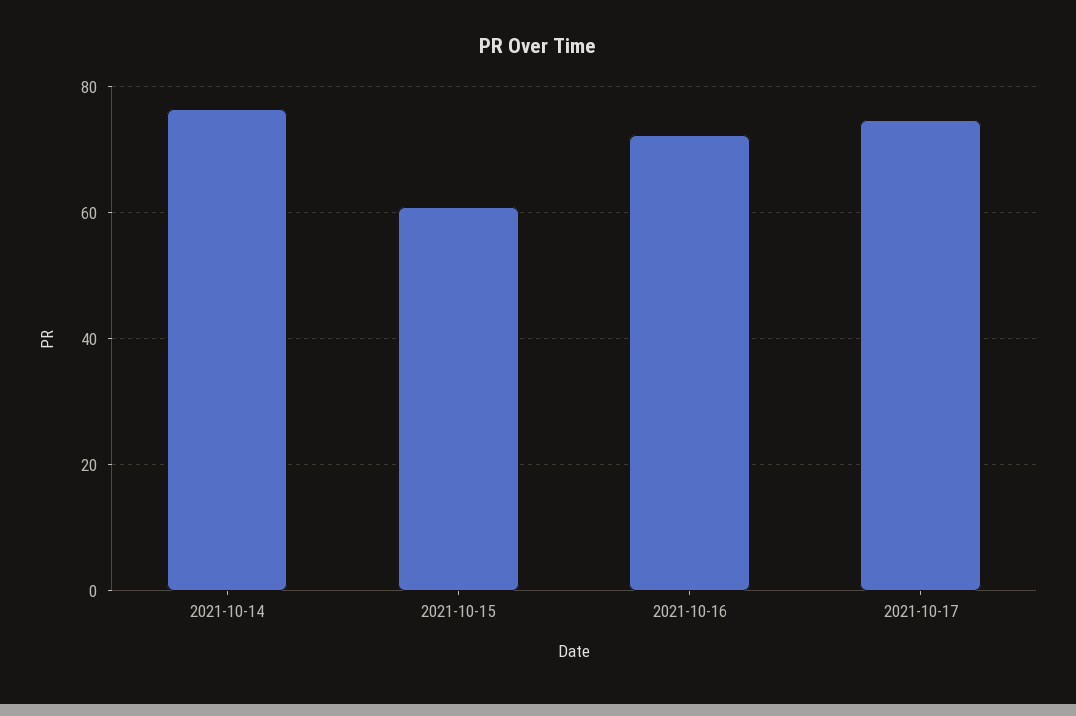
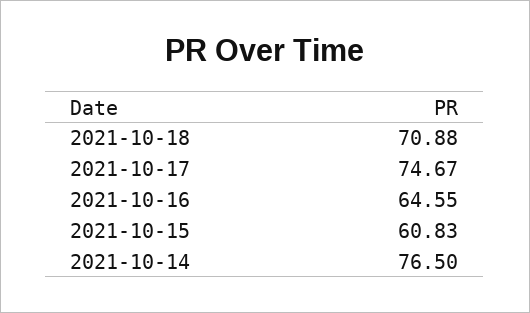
2021-10-16: 72 -> 64.55
2021-10-18: none -> 70.88

